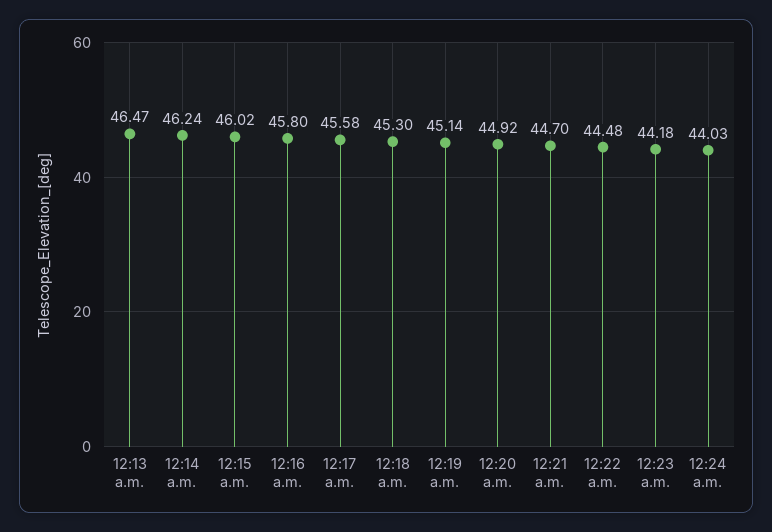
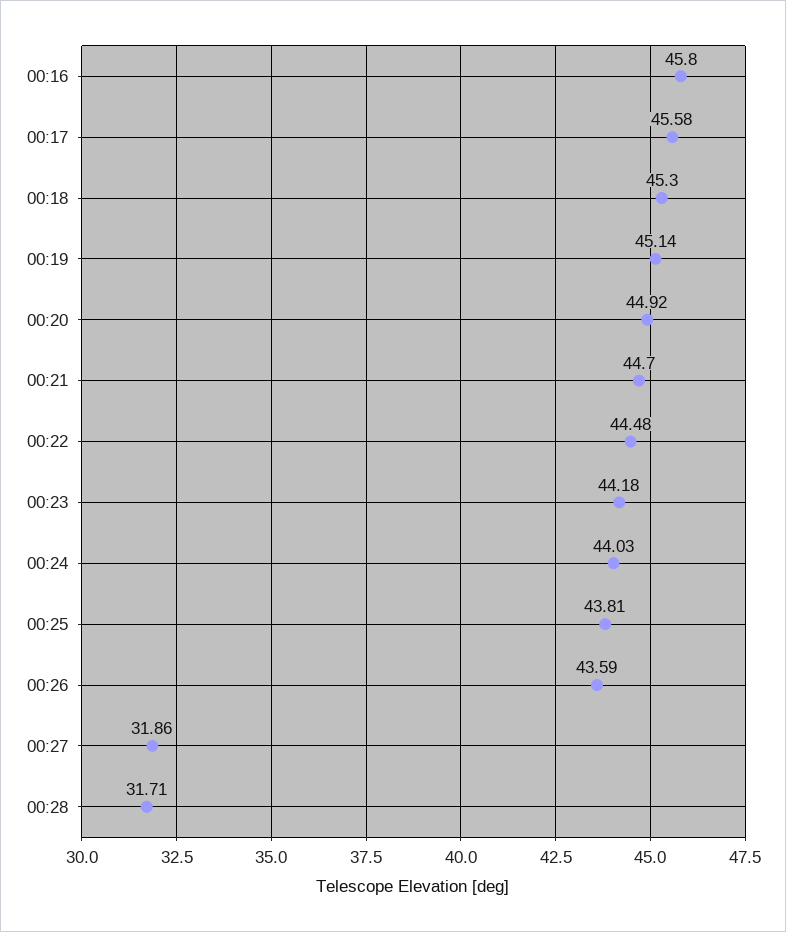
12:13 a.m.: 46.47 -> none
12:14 a.m.: 46.24 -> none
12:15 a.m.: 46.02 -> none
00:25: none -> 43.81
00:26: none -> 43.59
00:27: none -> 31.86
00:28: none -> 31.71

